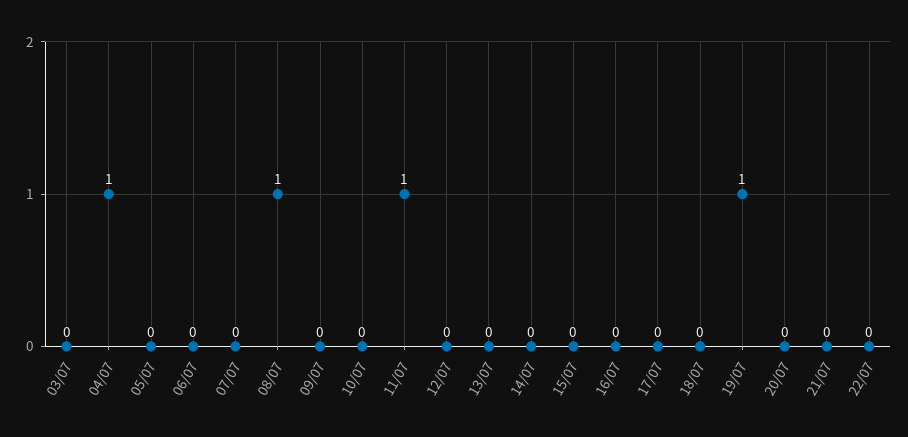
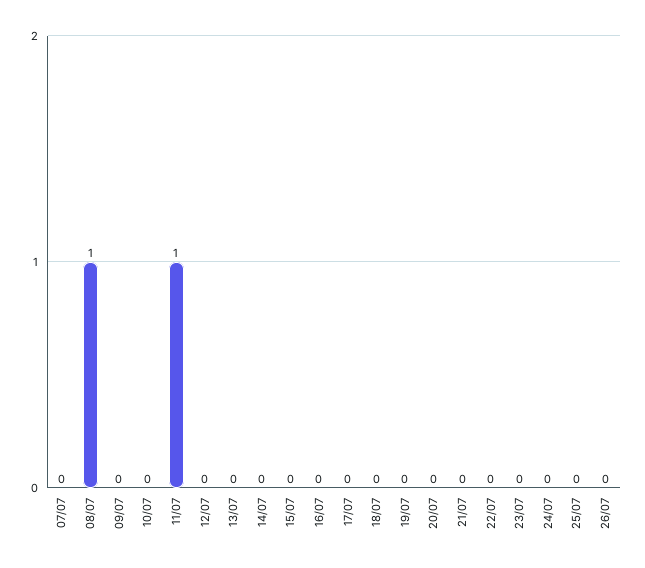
03/07: 0 -> none
04/07: 1 -> none
05/07: 0 -> none
06/07: 0 -> none
19/07: 1 -> 0
23/07: none -> 0
24/07: none -> 0
25/07: none -> 0
26/07: none -> 0

